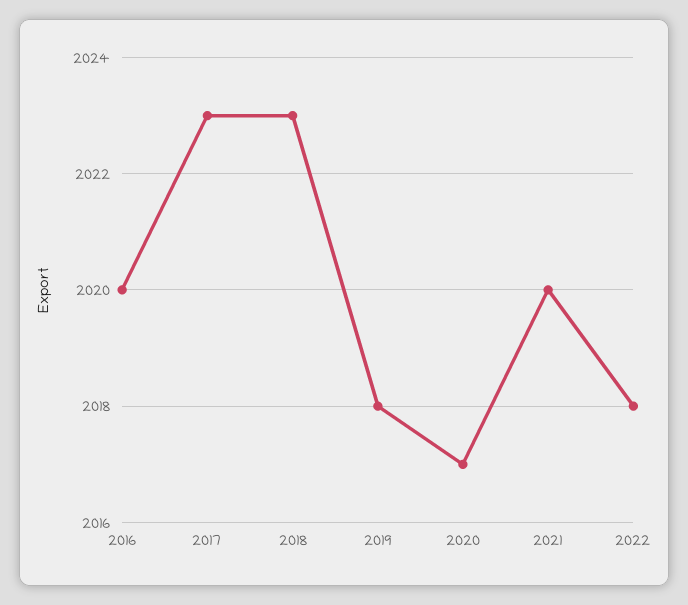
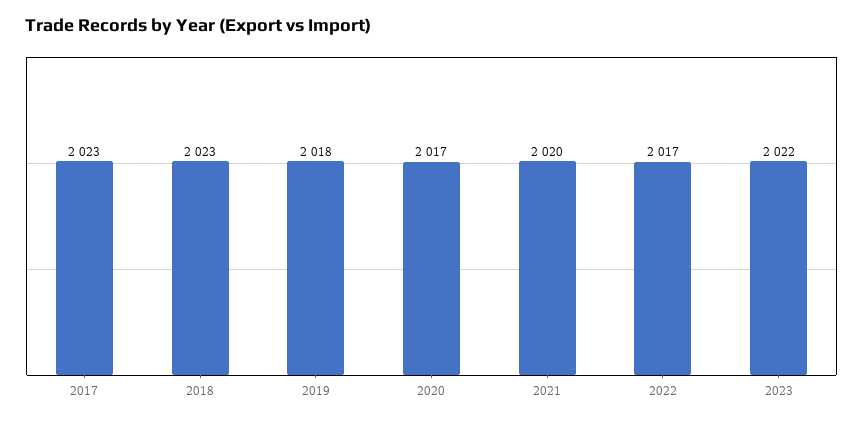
2016: 2020 -> none
2022: 2018 -> 2017
2023: none -> 2022

